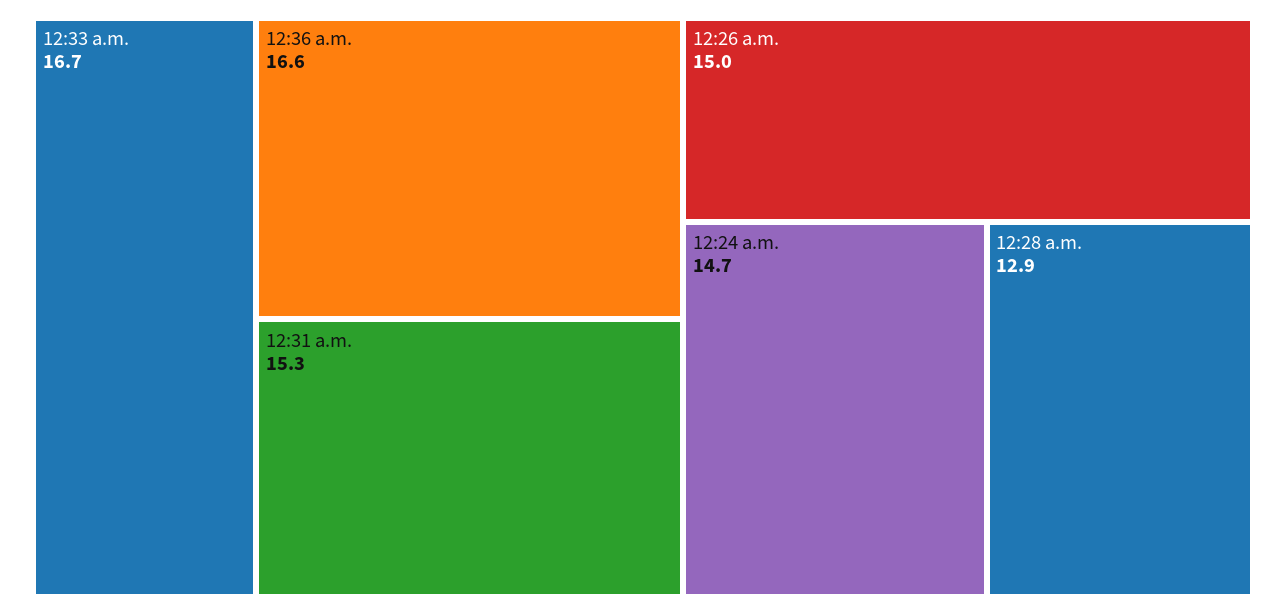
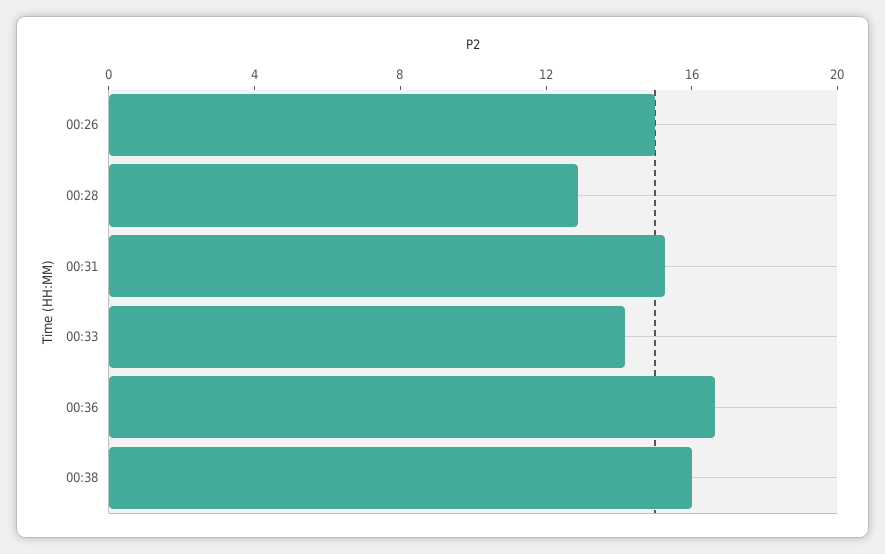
12:33 a.m.: 16.7 -> 14
12:24 a.m.: 14.7 -> none
00:38: none -> 16

